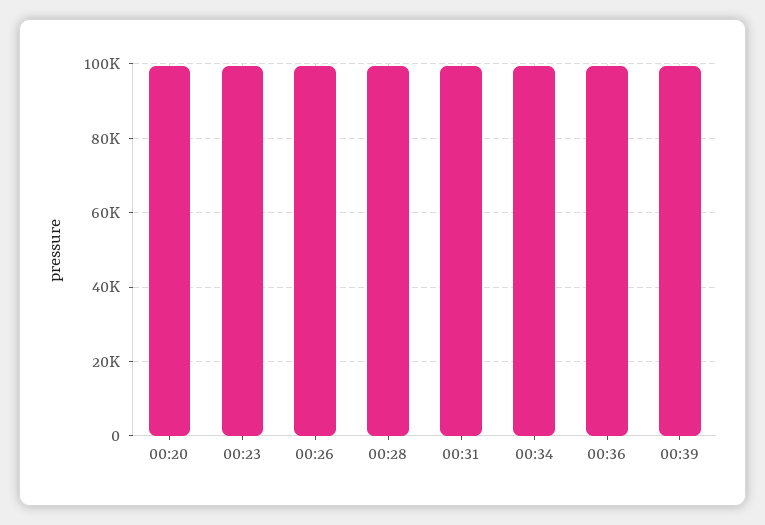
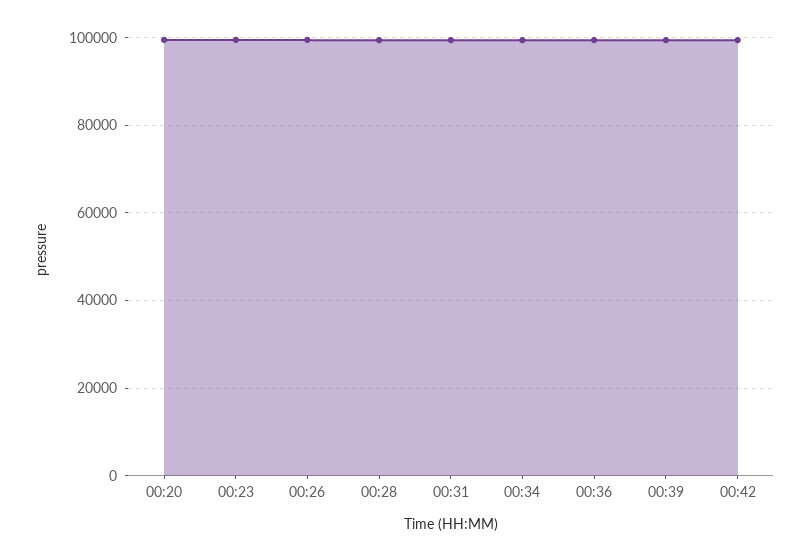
00:42: none -> 100000

